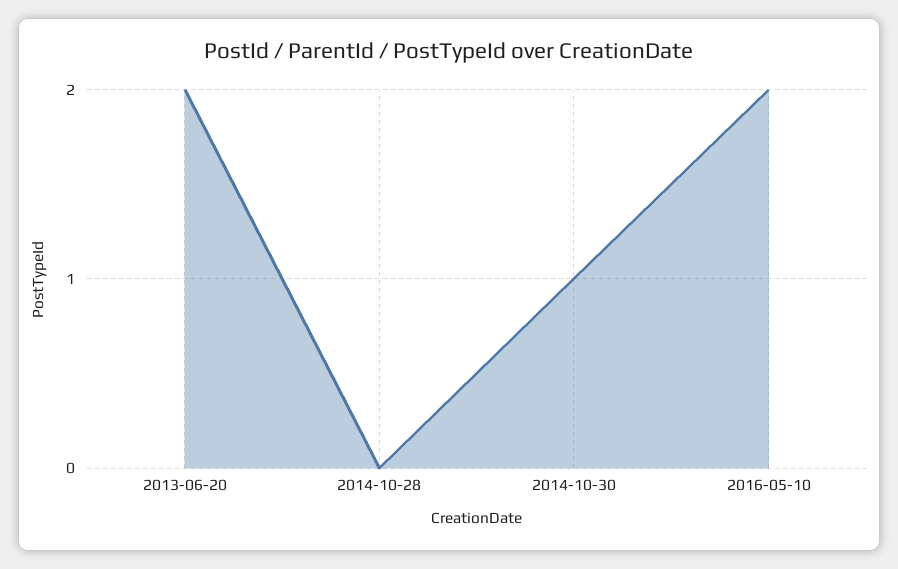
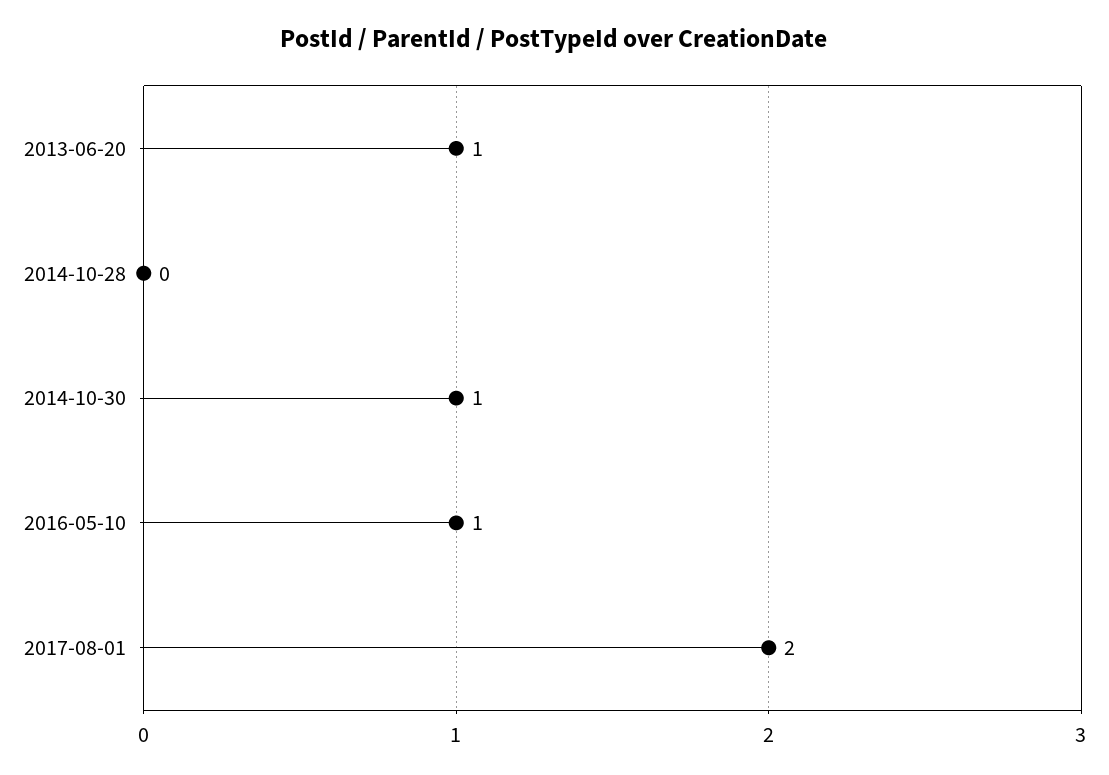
2013-06-20: 2 -> 1
2016-05-10: 2 -> 1
2017-08-01: none -> 2

